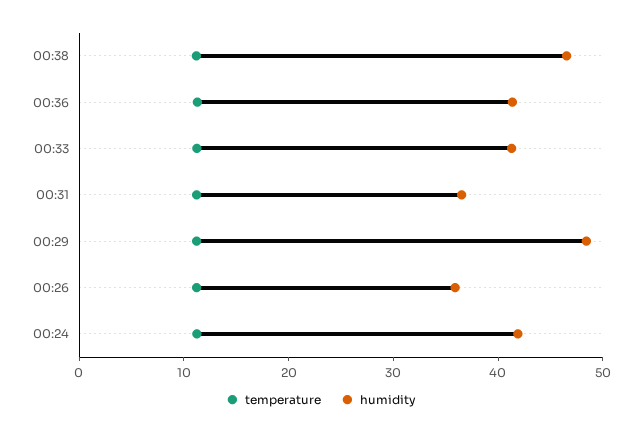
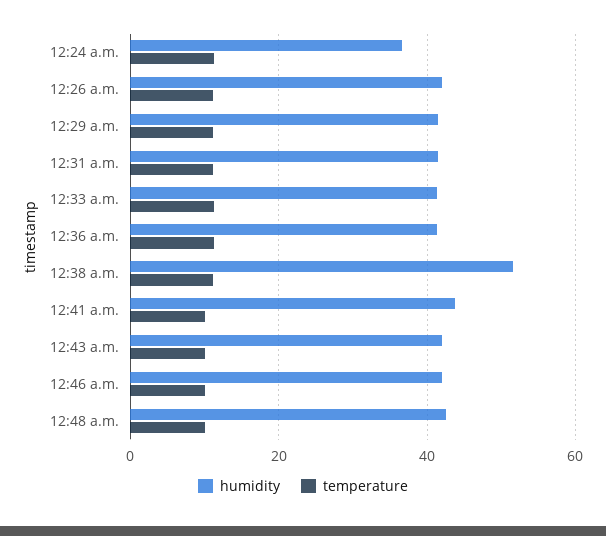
humidity, 00:38: 46 -> 52
humidity, 00:31: 36 -> 42
humidity, 00:29: 48 -> 42
humidity, 00:26: 36 -> 42
humidity, 00:24: 42 -> 36
humidity, 12:41 a.m.: none -> 44
temperature, 12:41 a.m.: none -> 10
humidity, 12:43 a.m.: none -> 42
temperature, 12:43 a.m.: none -> 10
humidity, 12:46 a.m.: none -> 42
temperature, 12:46 a.m.: none -> 10
humidity, 12:48 a.m.: none -> 42
temperature, 12:48 a.m.: none -> 10

